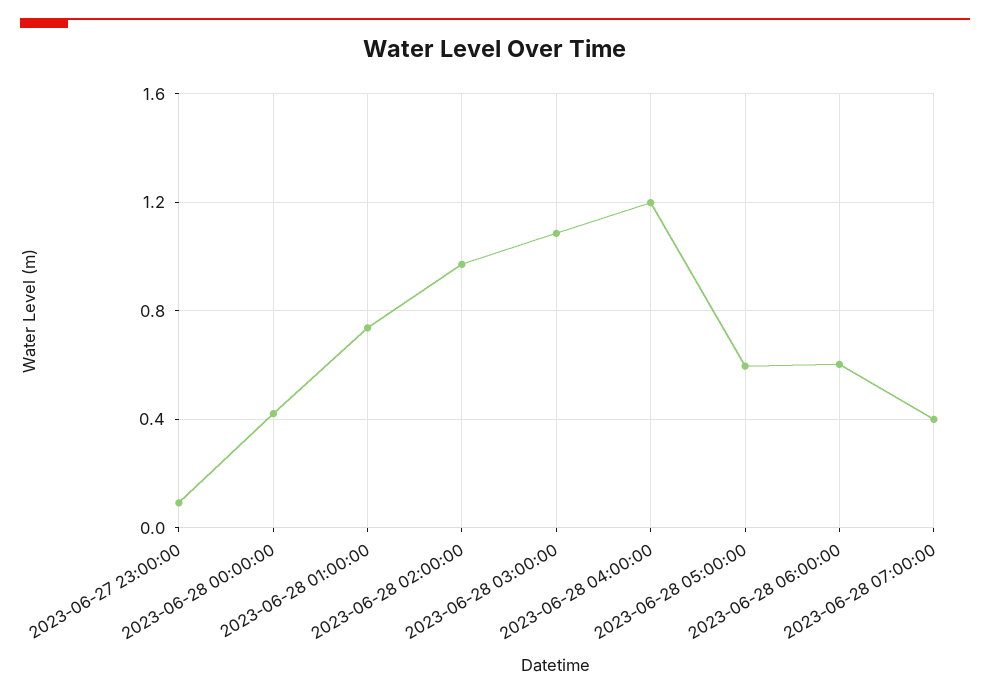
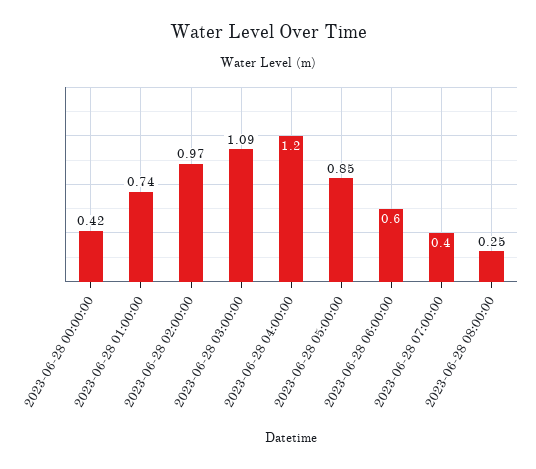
2023-06-27 23:00:00: 0.1 -> none
2023-06-28 05:00:00: 0.6 -> 0.85
2023-06-28 08:00:00: none -> 0.25

